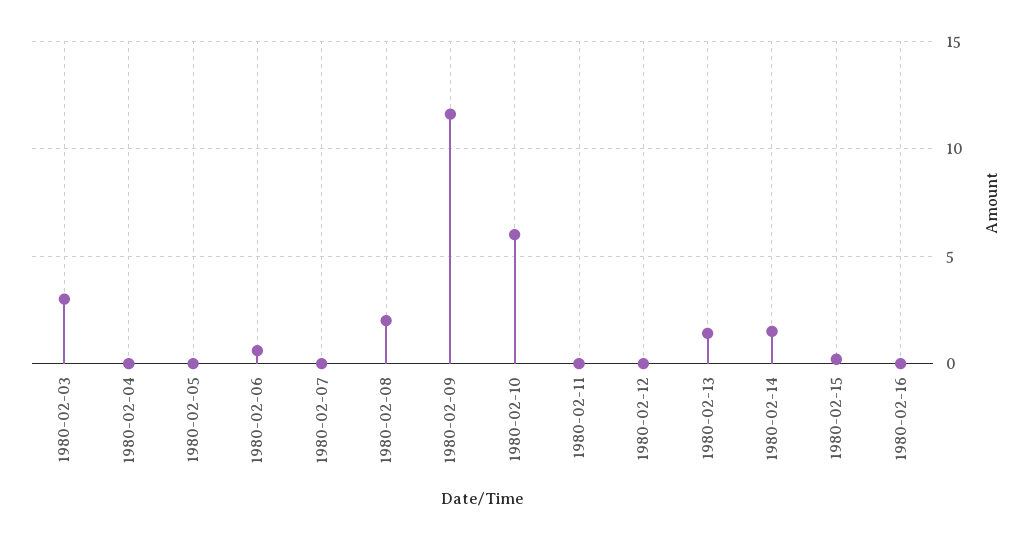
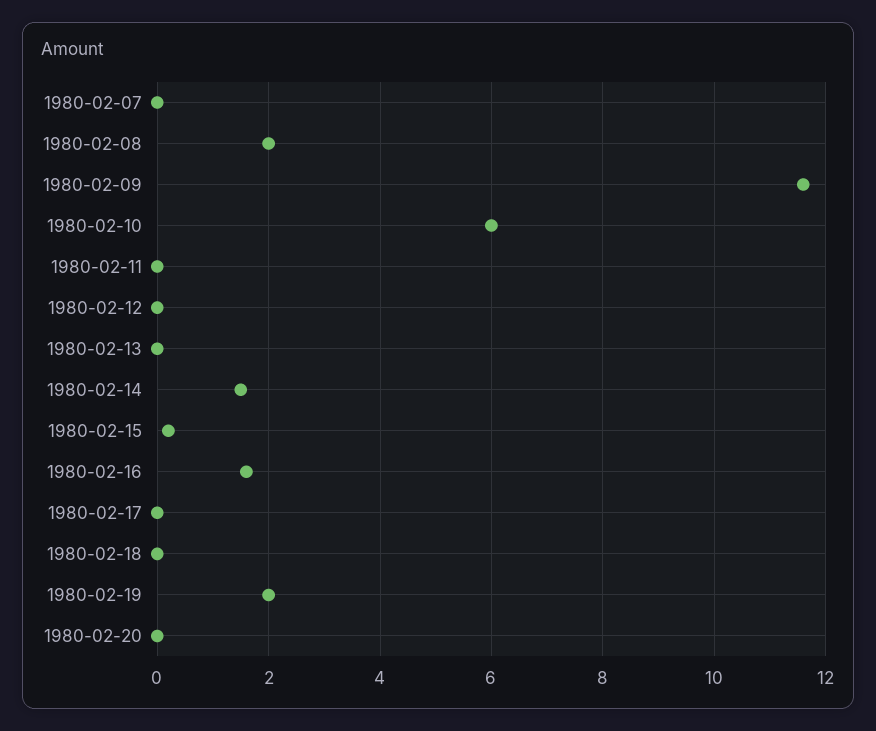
1980-02-03: 3 -> none
1980-02-04: 0 -> none
1980-02-05: 0 -> none
1980-02-06: 0.5 -> none
1980-02-13: 1.5 -> 0
1980-02-16: 0 -> 1.5
1980-02-17: none -> 0
1980-02-18: none -> 0
1980-02-19: none -> 2
1980-02-20: none -> 0

